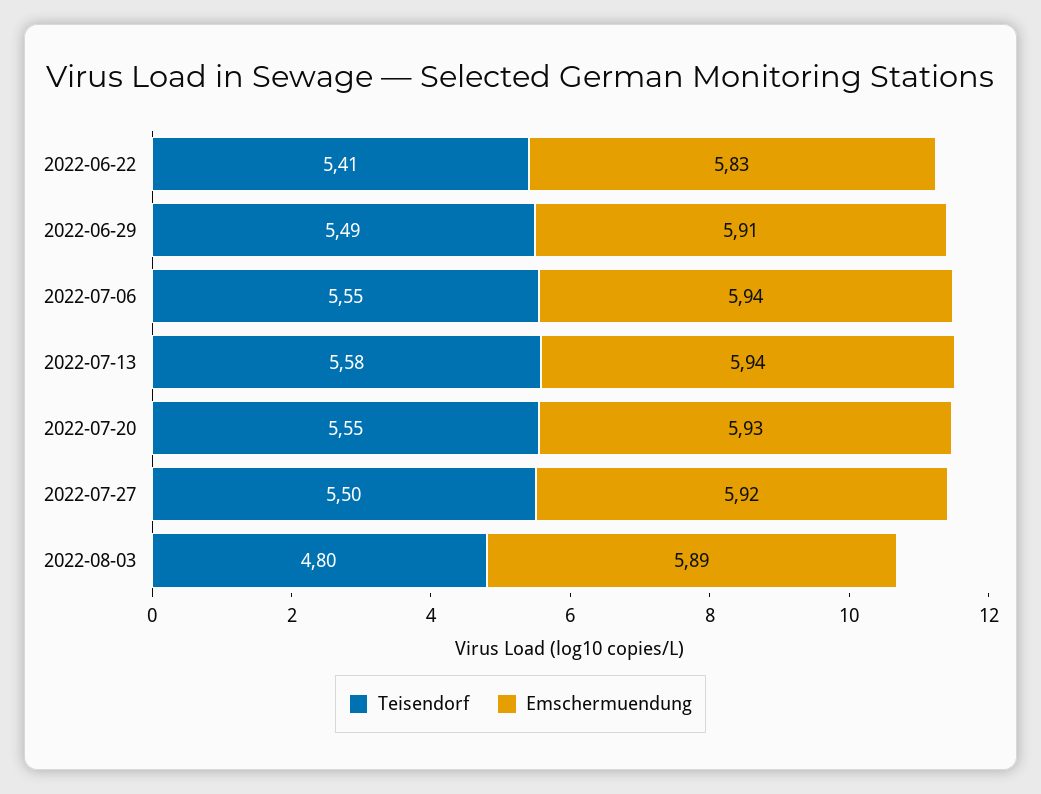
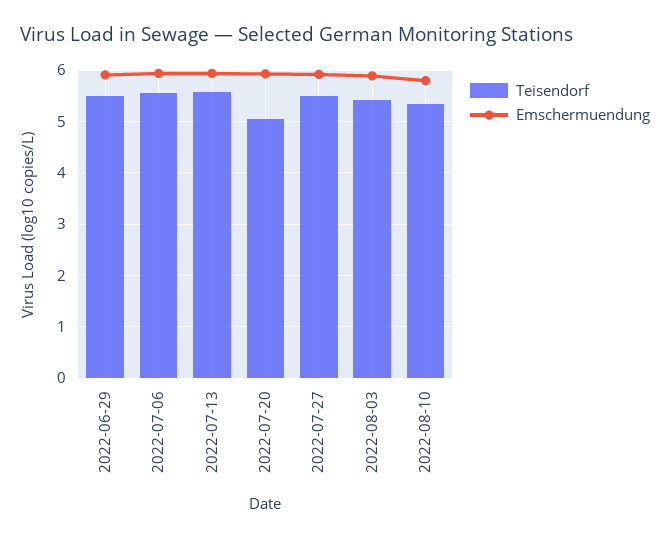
Teisendorf, 2022-06-22: 5.41 -> none
Emschermuendung, 2022-06-22: 5.83 -> none
Teisendorf, 2022-07-20: 5.55 -> 5
Teisendorf, 2022-08-03: 4.8 -> 5.4
Teisendorf, 2022-08-10: none -> 5.4
Emschermuendung, 2022-08-10: none -> 5.8

